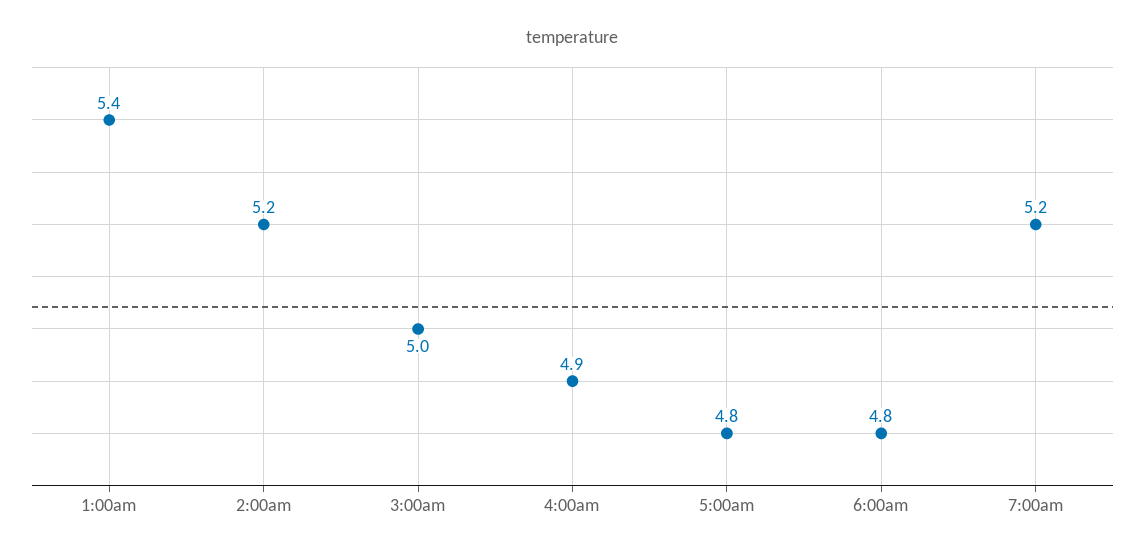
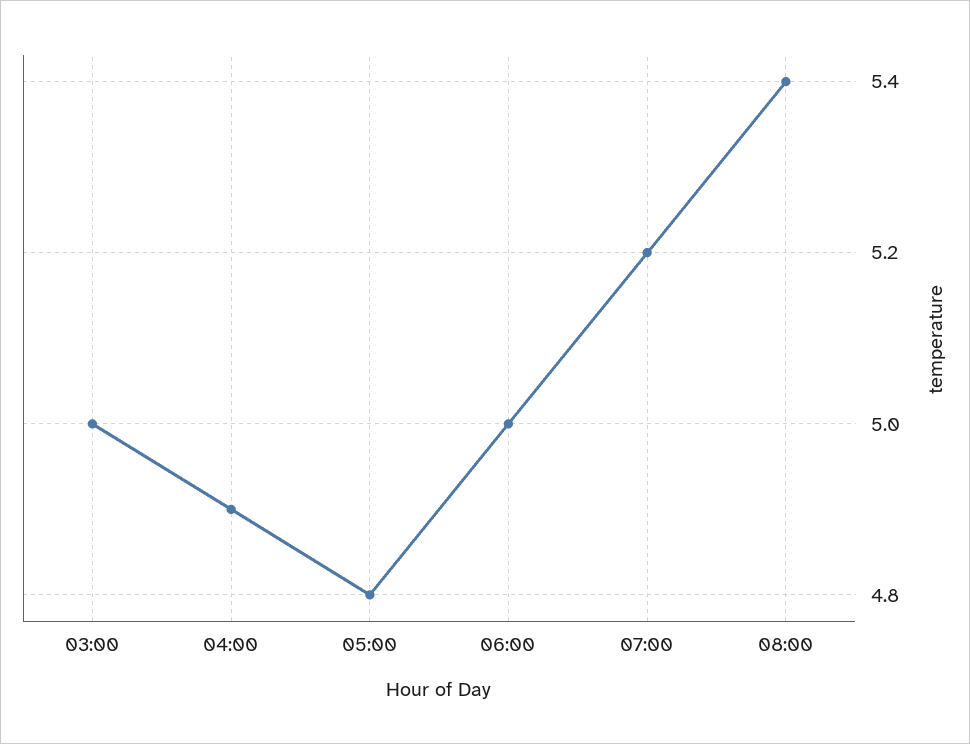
1:00am: 5.4 -> none
2:00am: 5.2 -> none
6:00am: 4.8 -> 5
08:00: none -> 5.4

